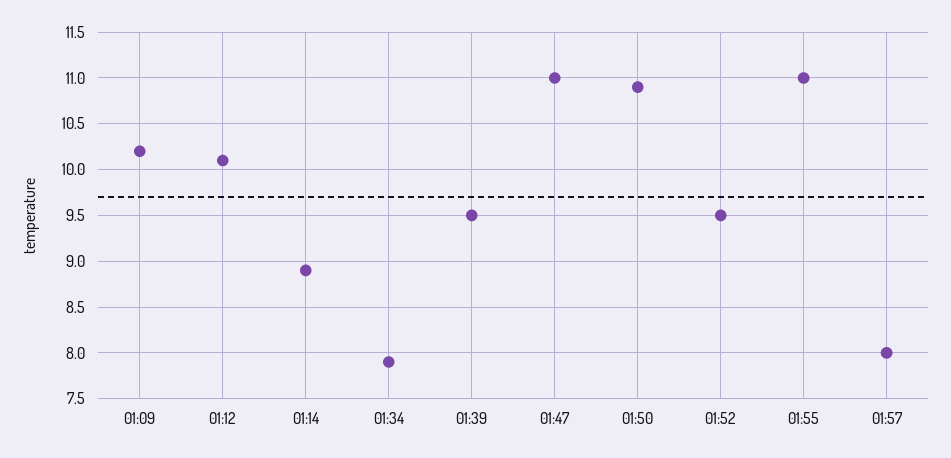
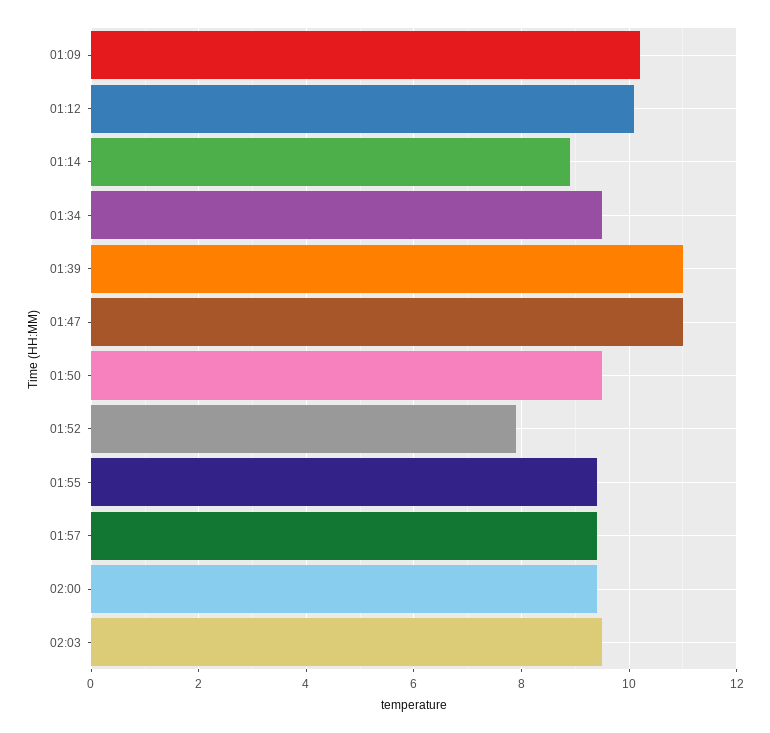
01:34: 7.9 -> 9.5
01:39: 9.5 -> 11
01:50: 10.9 -> 9.5
01:52: 9.5 -> 8
01:55: 11 -> 9.5
01:57: 8 -> 9.5
02:00: none -> 9.5
02:03: none -> 9.5

